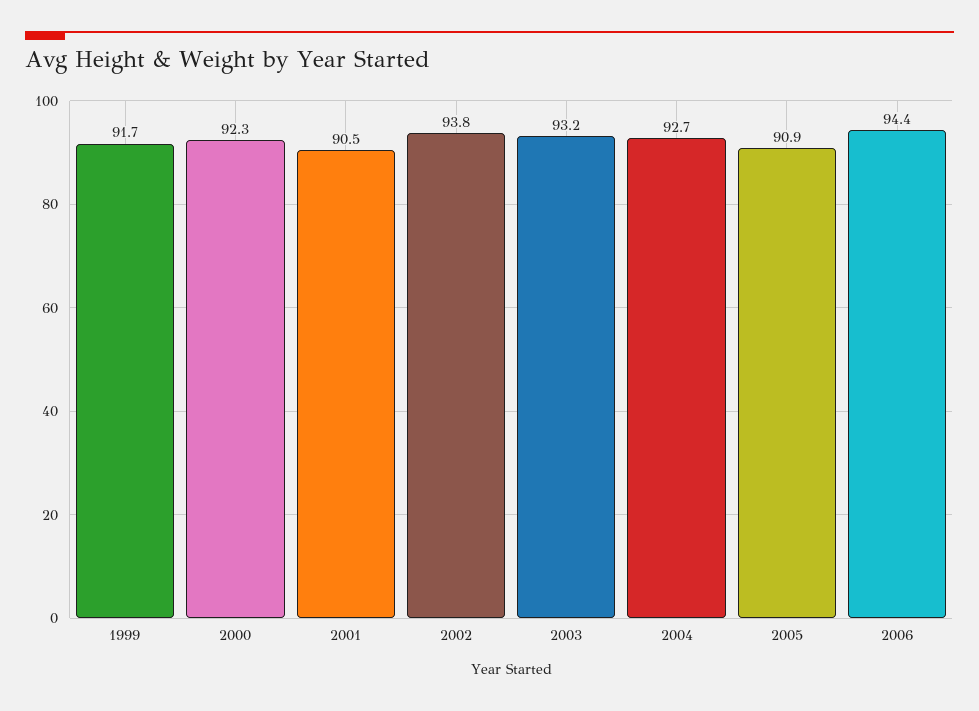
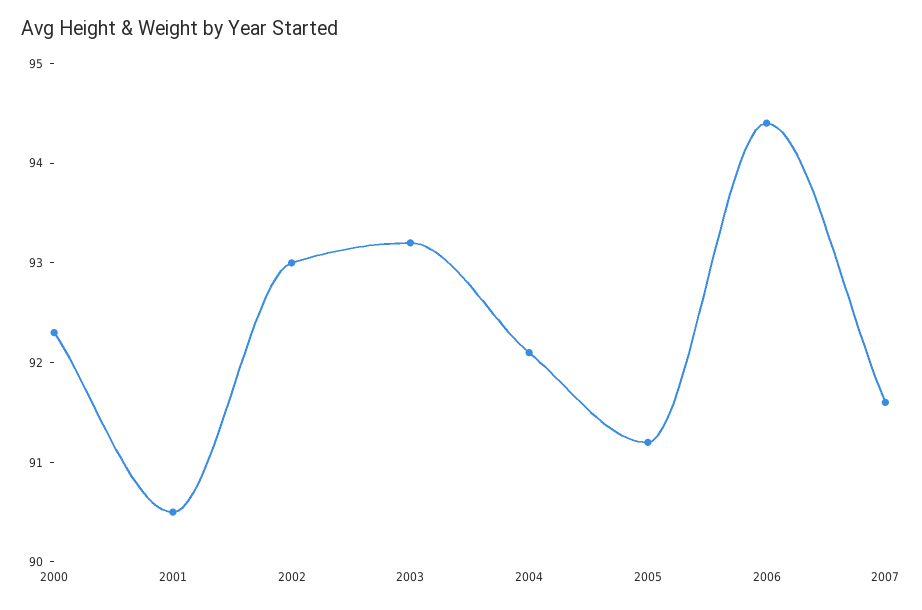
1999: 91.7 -> none
2002: 93.8 -> 93
2004: 92.7 -> 92.1
2005: 90.9 -> 91.2
2007: none -> 91.6

